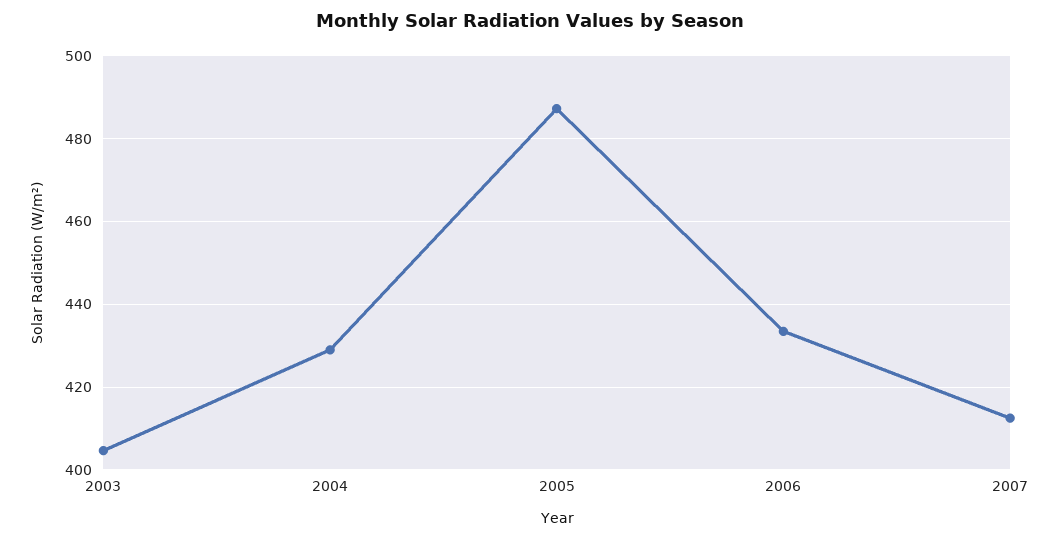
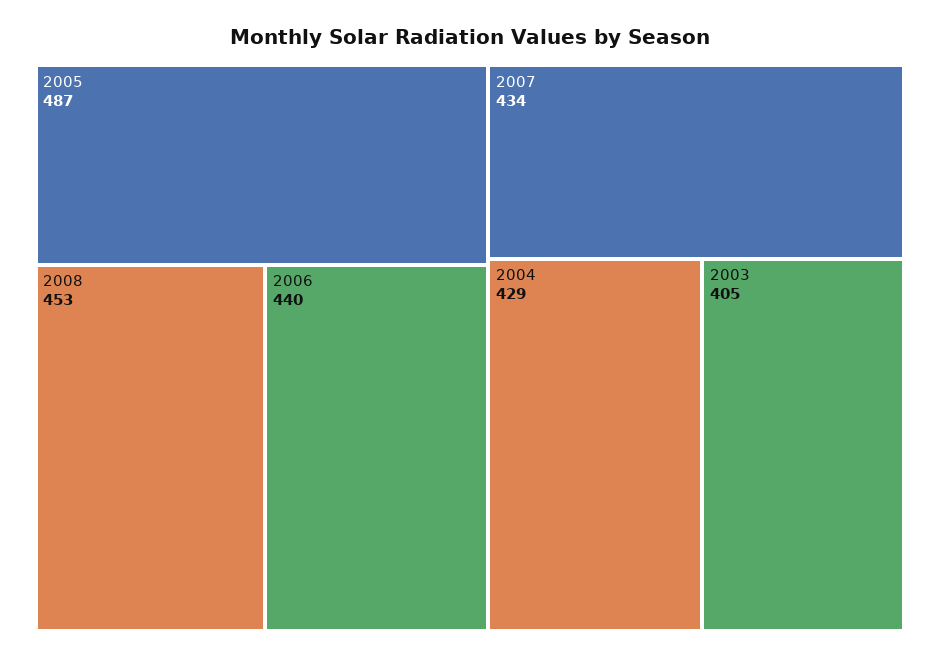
2006: 434 -> 440
2007: 412 -> 434
2008: none -> 453

